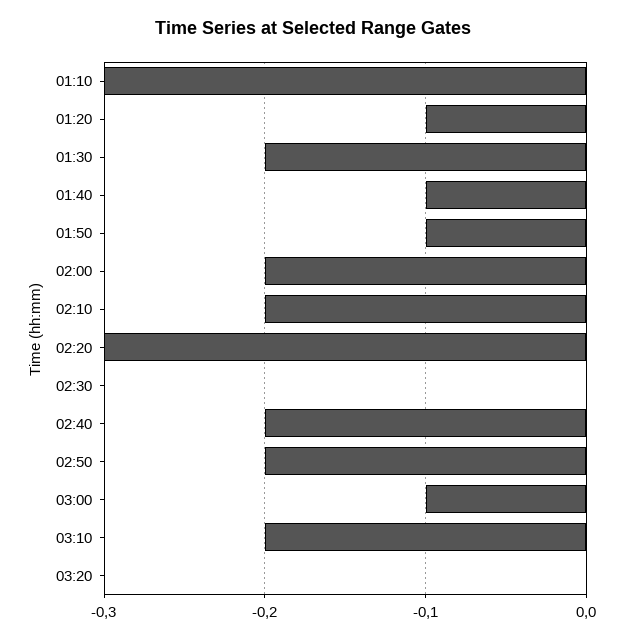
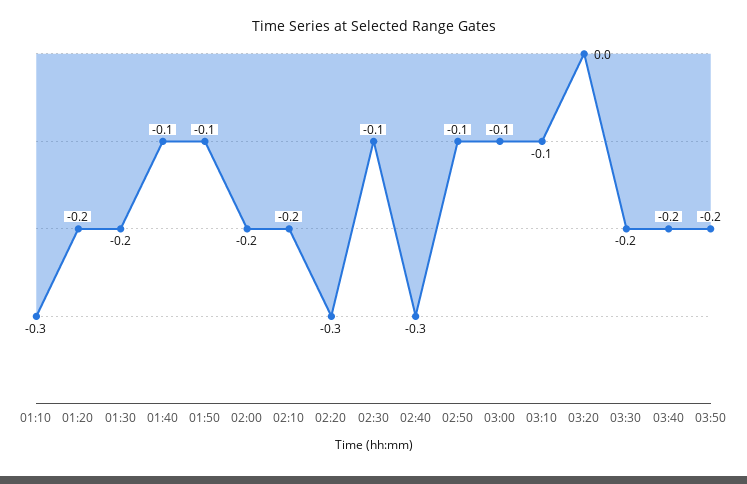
01:20: -0.1 -> -0.2
02:30: 0 -> -0.1
02:40: -0.2 -> -0.3
02:50: -0.2 -> -0.1
03:10: -0.2 -> -0.1
03:30: none -> -0.2
03:40: none -> -0.2
03:50: none -> -0.2

